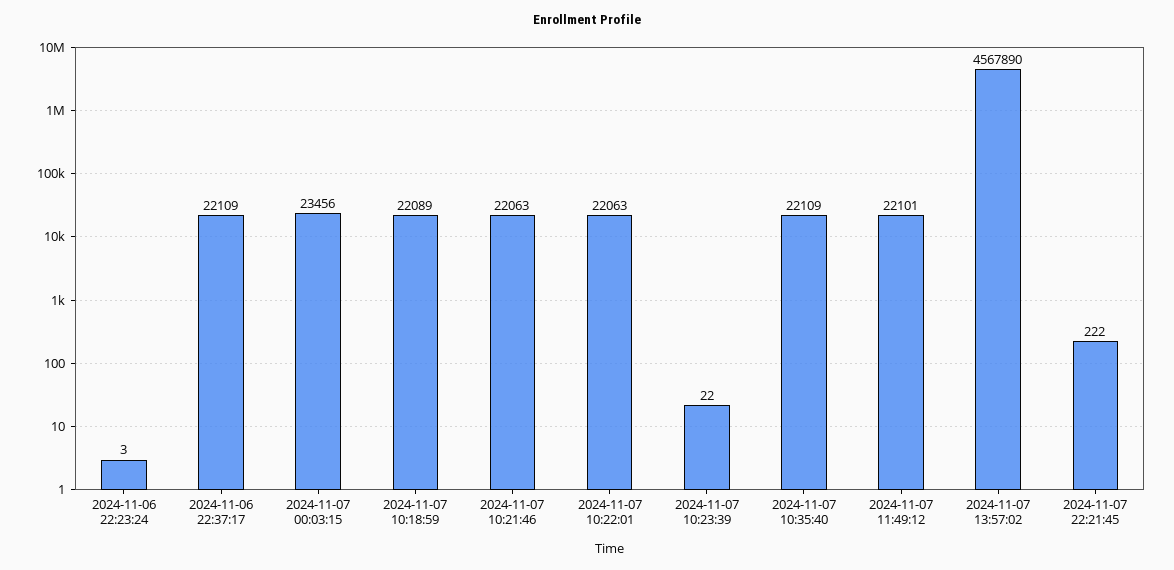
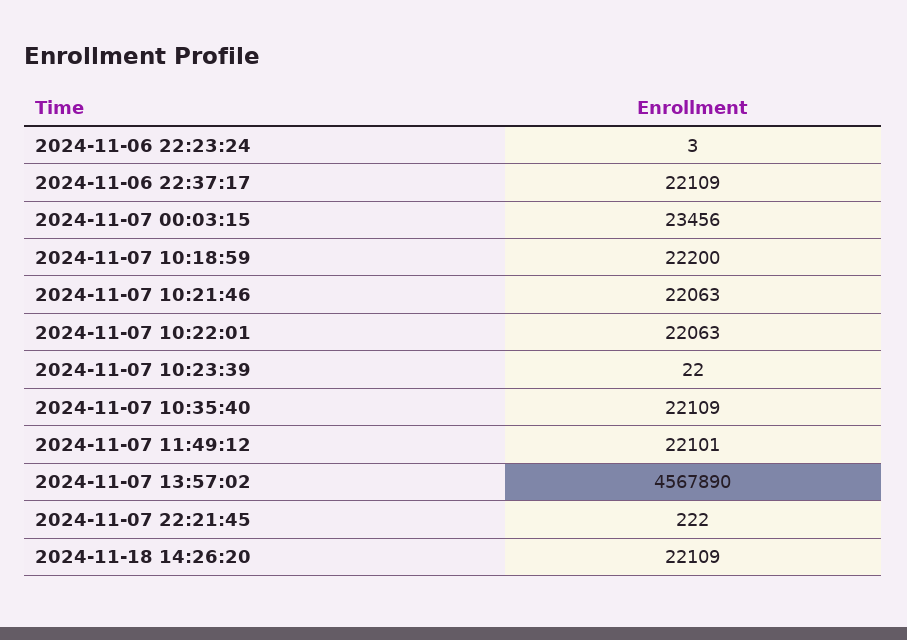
2024-11-07 10:18:59: 22089 -> 22200
2024-11-18 14:26:20: none -> 22109

